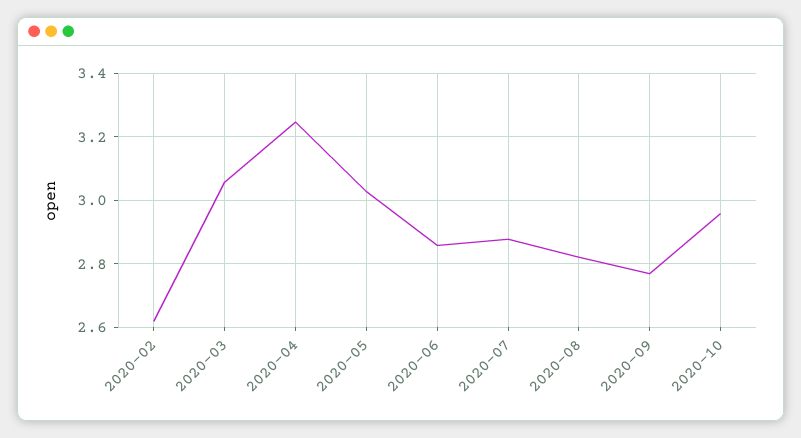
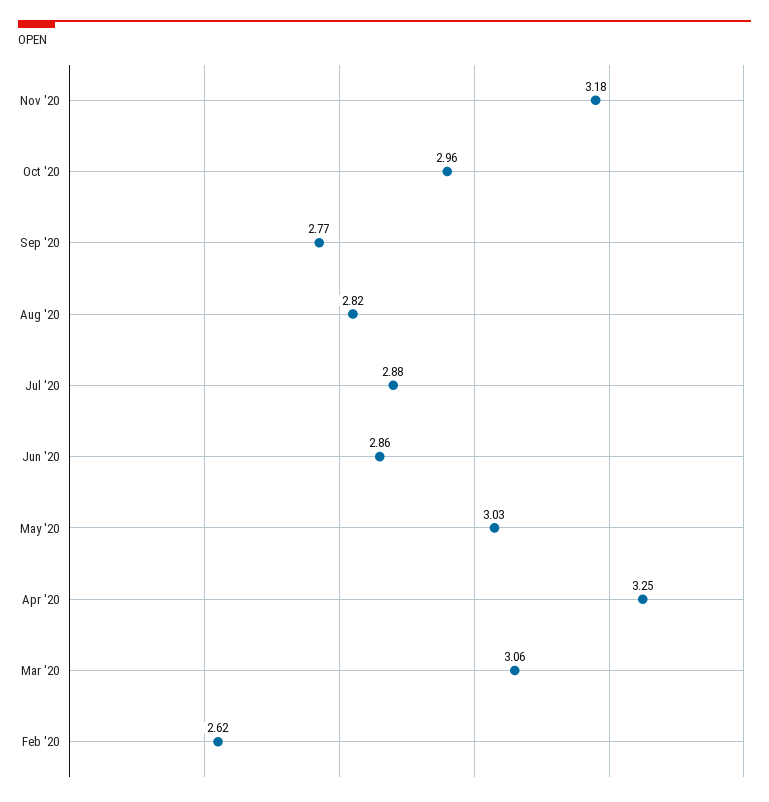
Nov '20: none -> 3.18

